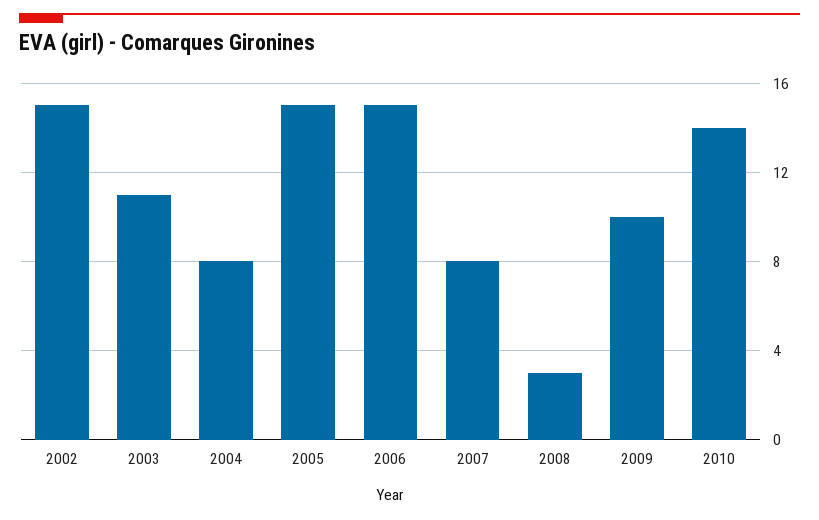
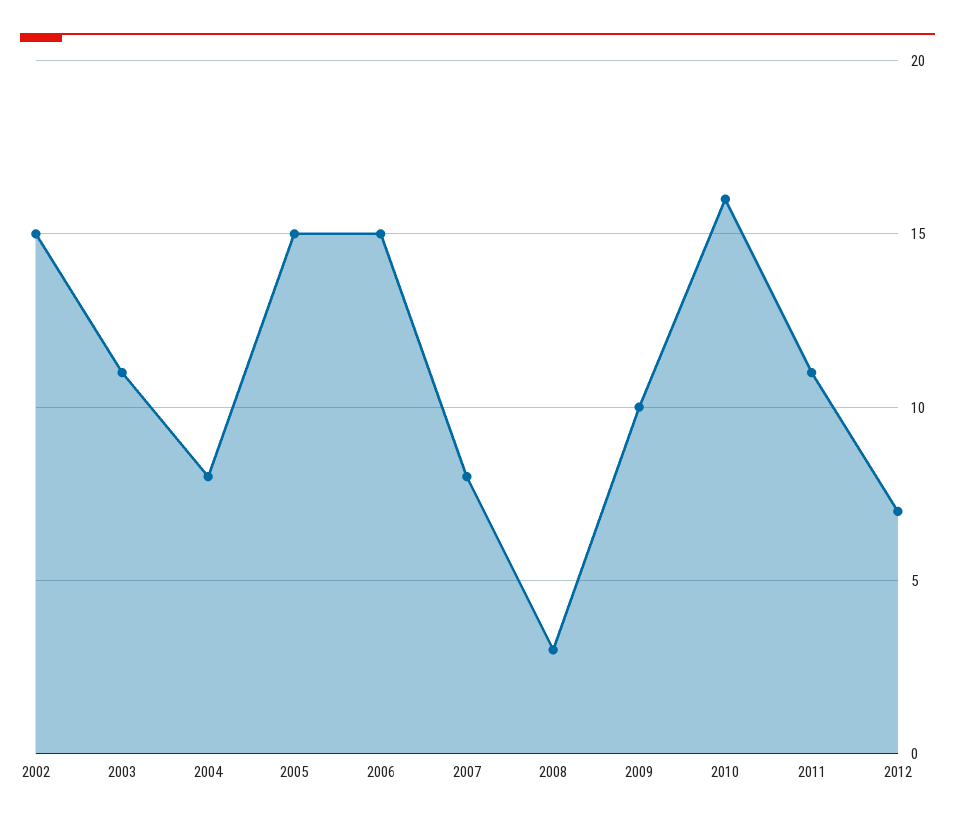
2010: 14 -> 16
2011: none -> 11
2012: none -> 7

